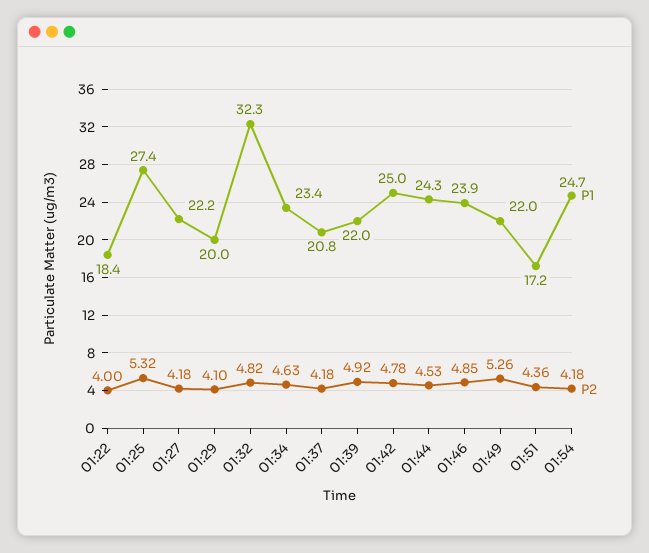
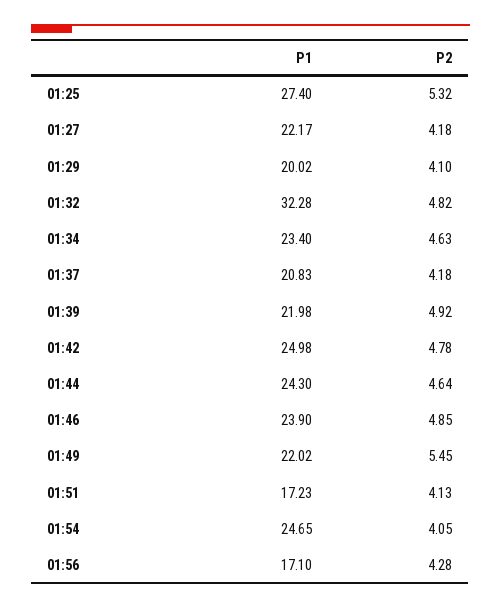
P1, 01:22: 18.4 -> none
P2, 01:22: 4 -> none
P2, 01:44: 4.53 -> 4.64
P2, 01:49: 5.26 -> 5.45
P2, 01:51: 4.36 -> 4.13
P2, 01:54: 4.18 -> 4.05
P1, 01:56: none -> 17.1
P2, 01:56: none -> 4.28

